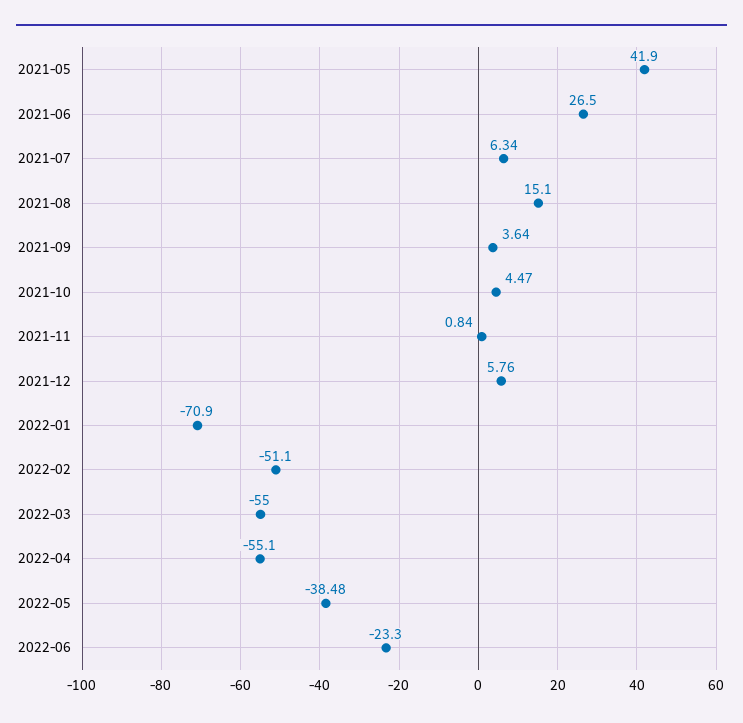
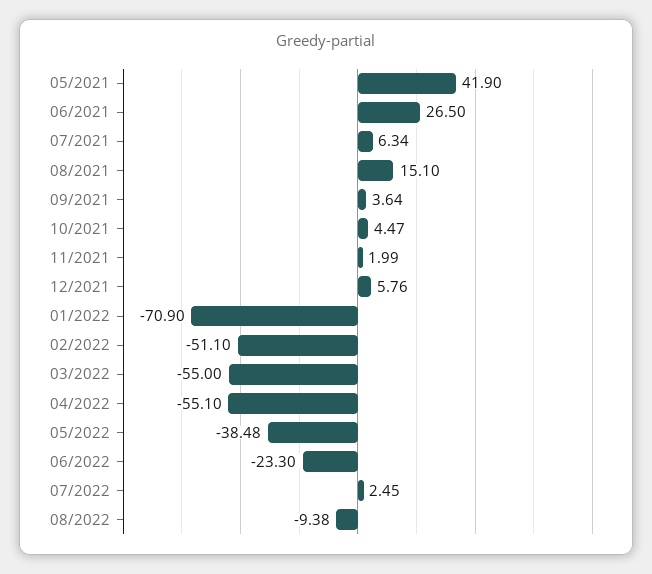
2021-11: 0.84 -> 1.99
07/2022: none -> 2.45
08/2022: none -> -9.38

